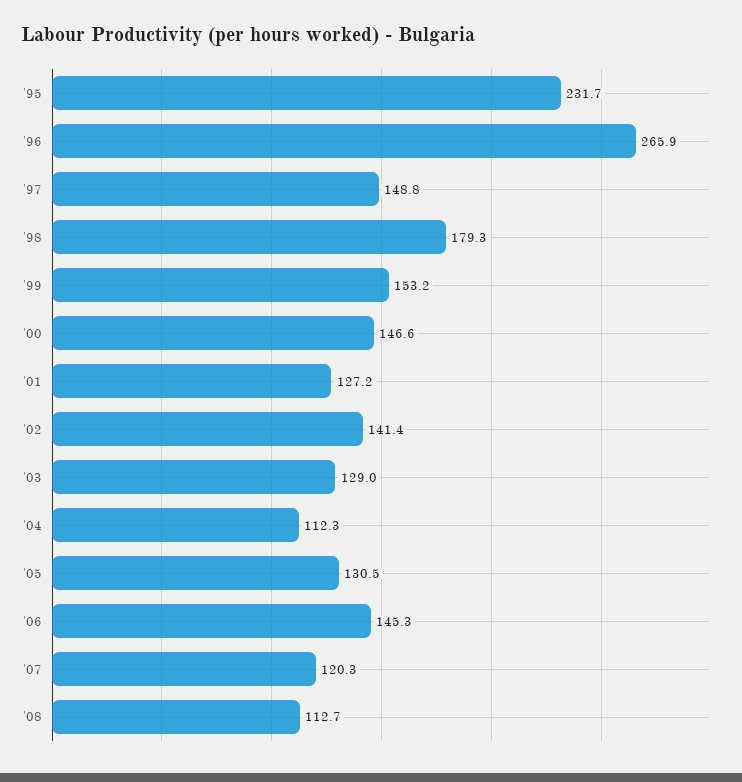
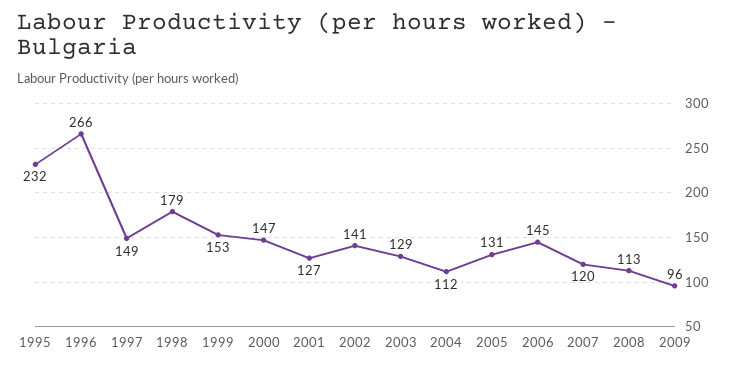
2009: none -> 96

